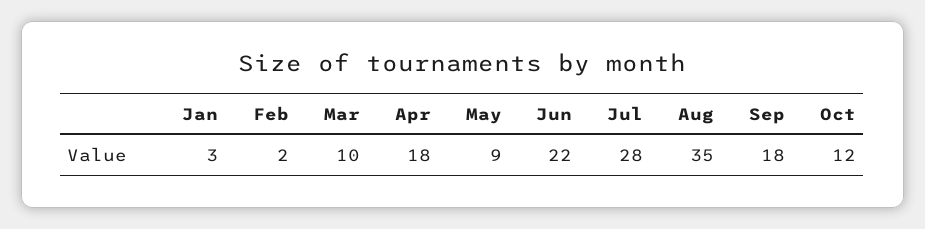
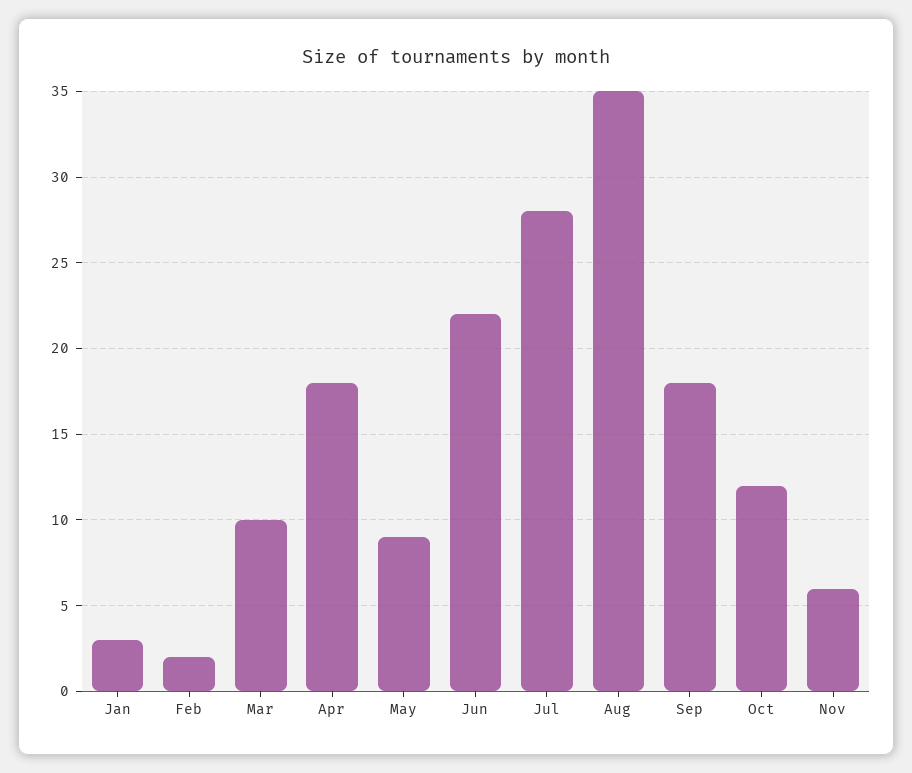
Nov: none -> 6

